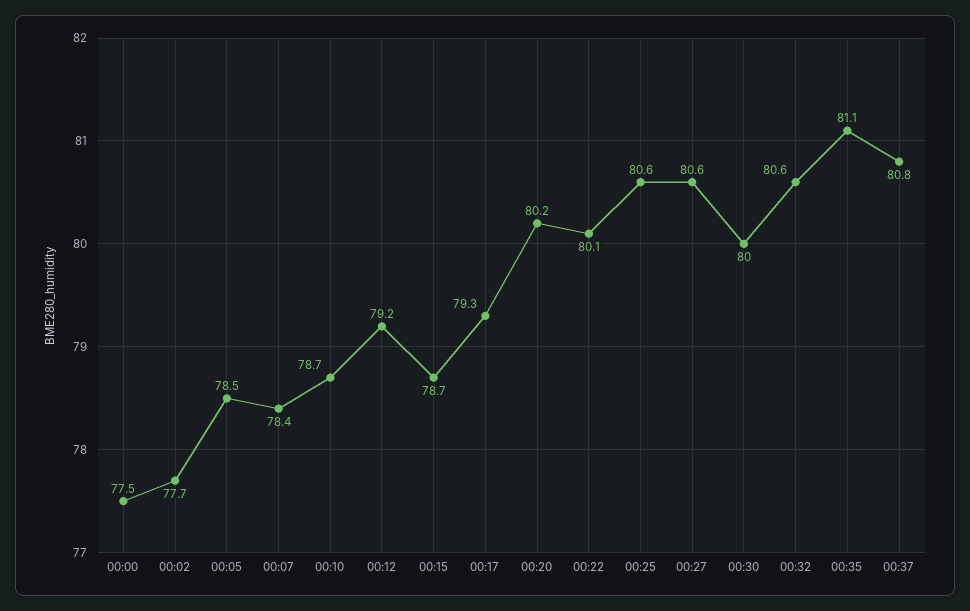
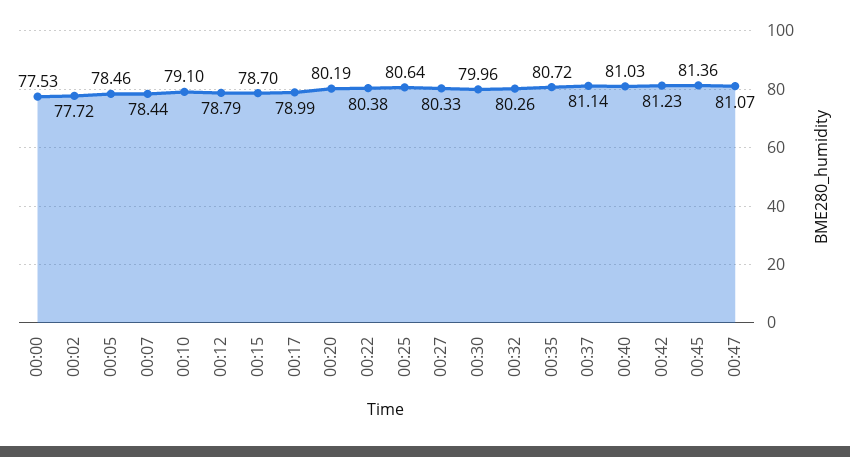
00:10: 78.7 -> 79.1
00:12: 79.2 -> 78.79
00:17: 79.3 -> 78.99
00:22: 80.1 -> 80.38
00:27: 80.6 -> 80.33
00:32: 80.6 -> 80.26
00:35: 81.1 -> 80.72
00:37: 80.8 -> 81.14
00:40: none -> 81.03
00:42: none -> 81.23
00:45: none -> 81.36
00:47: none -> 81.07

